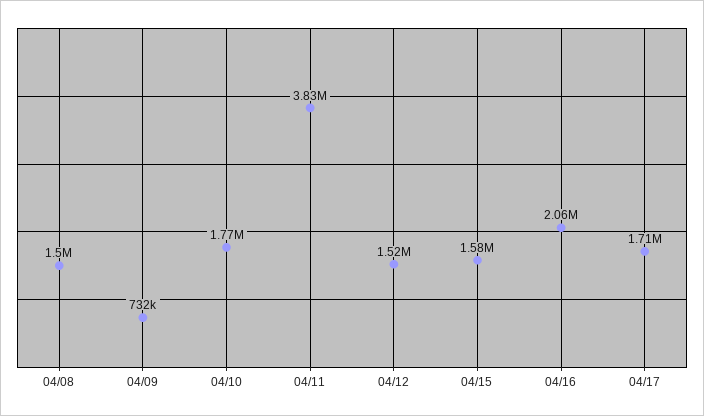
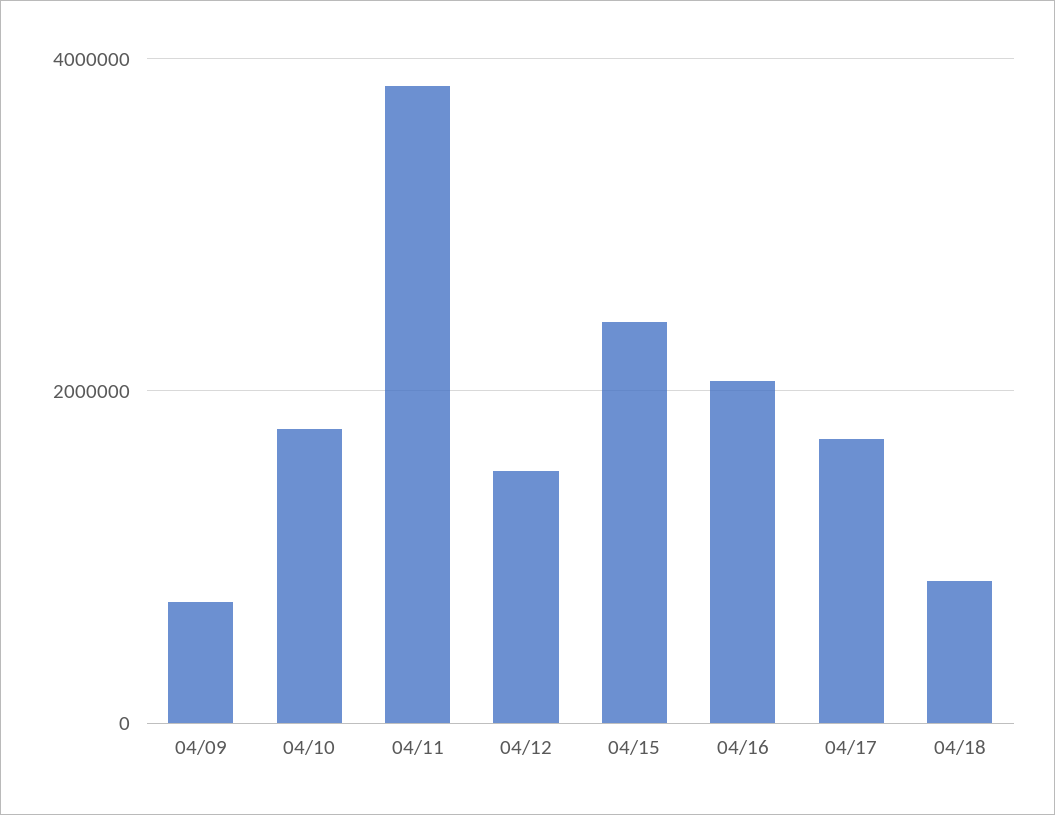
04/08: 1500000 -> none
04/15: 1580000 -> 2400000
04/18: none -> 800000

